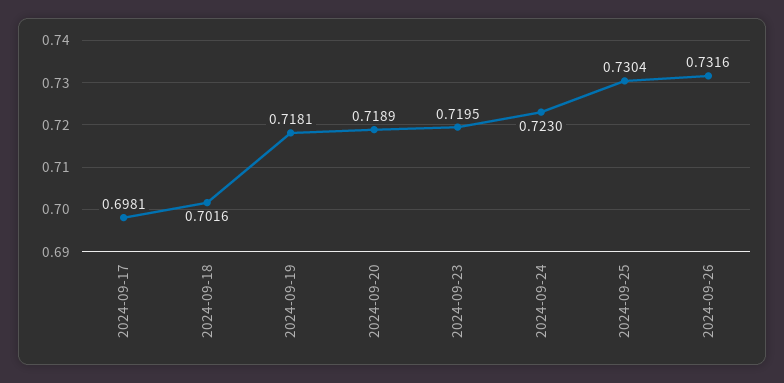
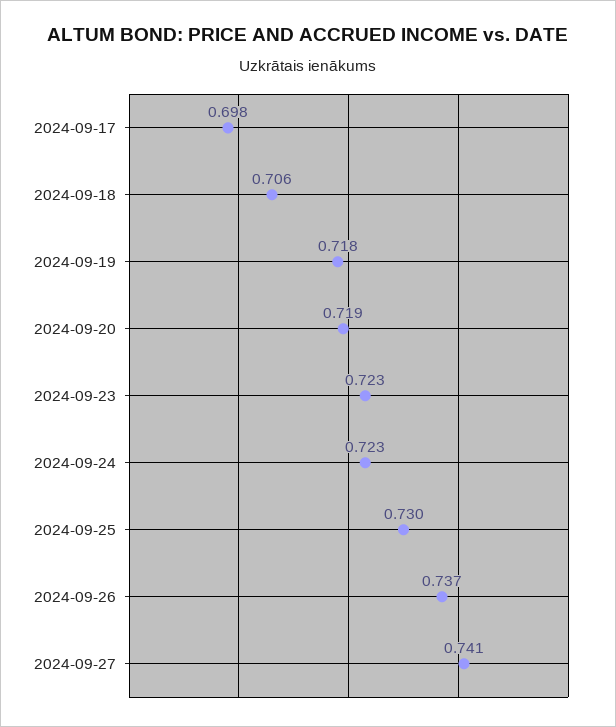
2024-09-18: 0.7016 -> 0.706
2024-09-23: 0.7195 -> 0.723
2024-09-26: 0.7316 -> 0.737
2024-09-27: none -> 0.741

